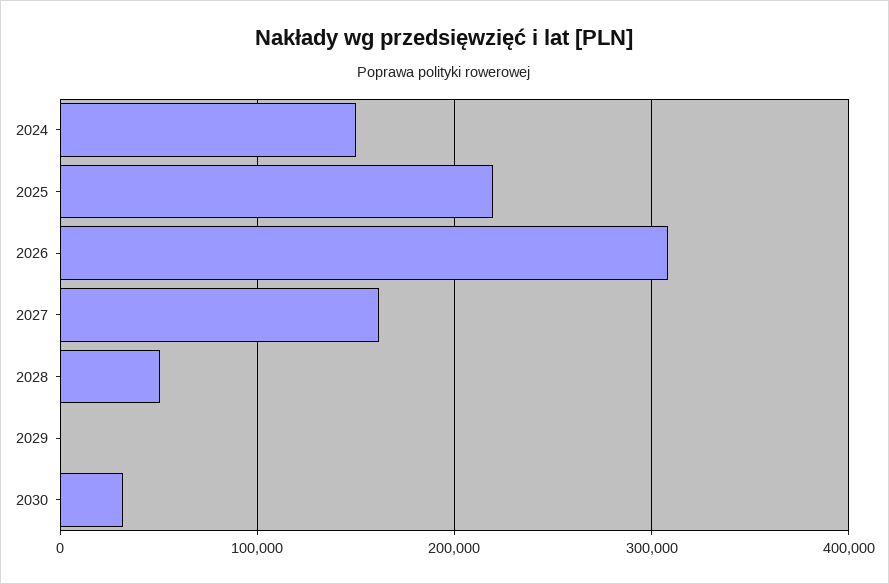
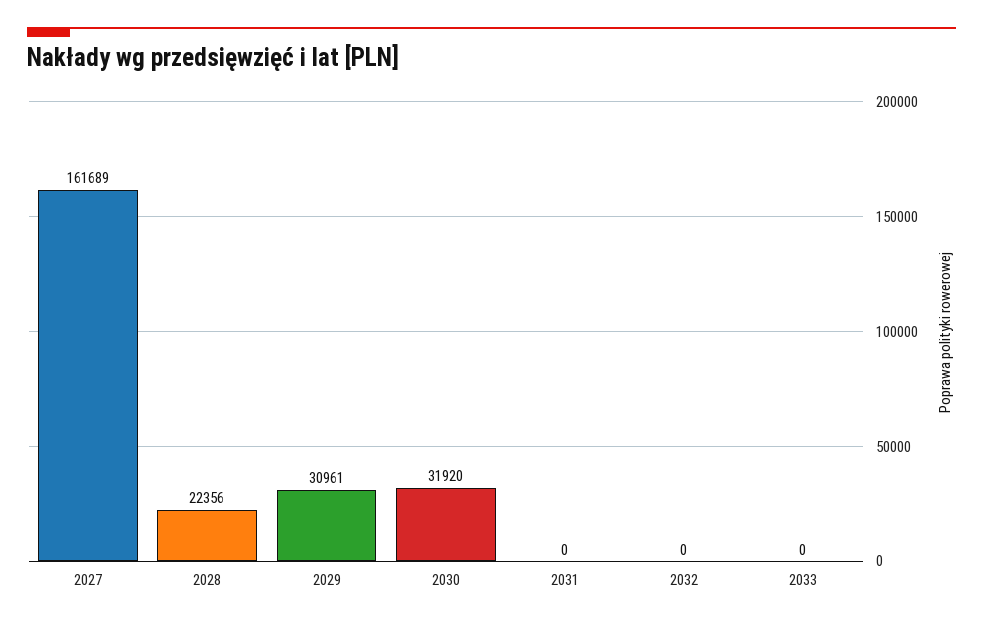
2024: 150000 -> none
2025: 220000 -> none
2026: 310000 -> none
2028: 50000 -> 22356
2029: 0 -> 30961
2031: none -> 0
2032: none -> 0
2033: none -> 0

